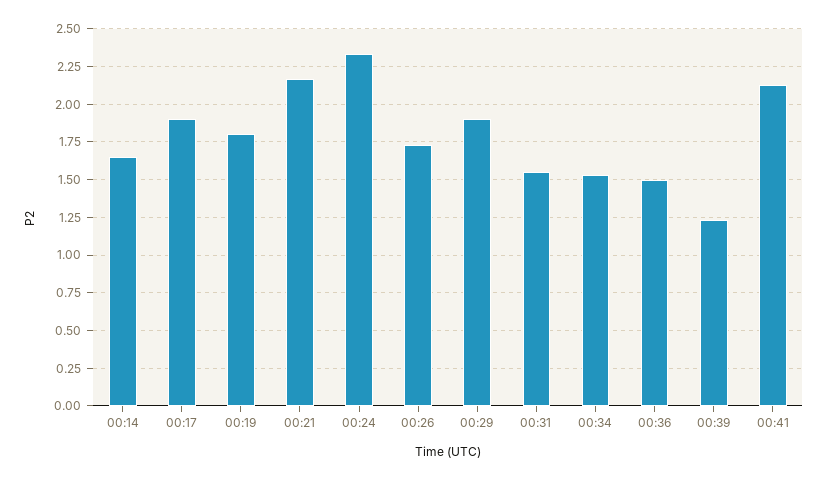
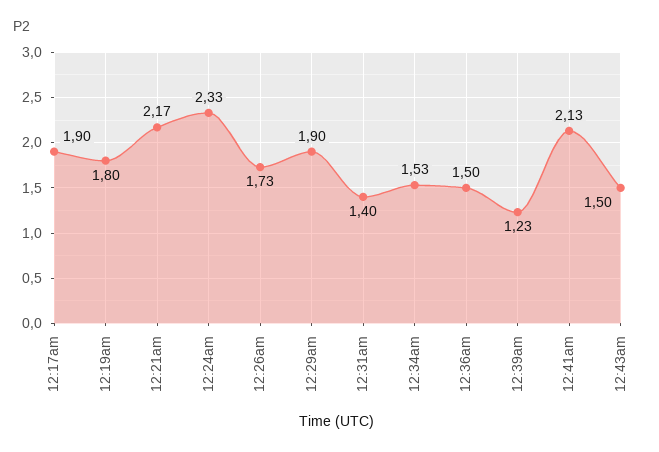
00:14: 1.65 -> none
00:31: 1.55 -> 1.4
12:43am: none -> 1.5

